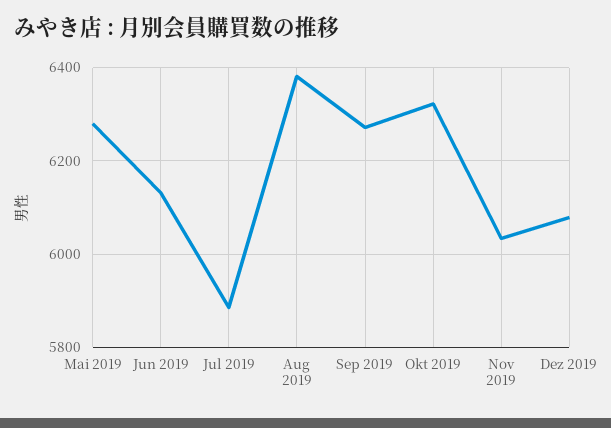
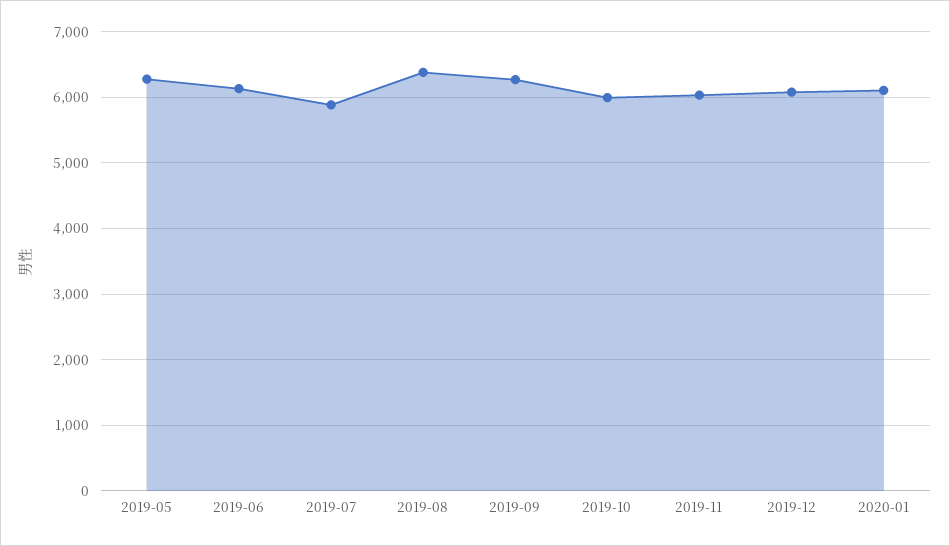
Okt 2019: 6320 -> 6000
2020-01: none -> 6100

